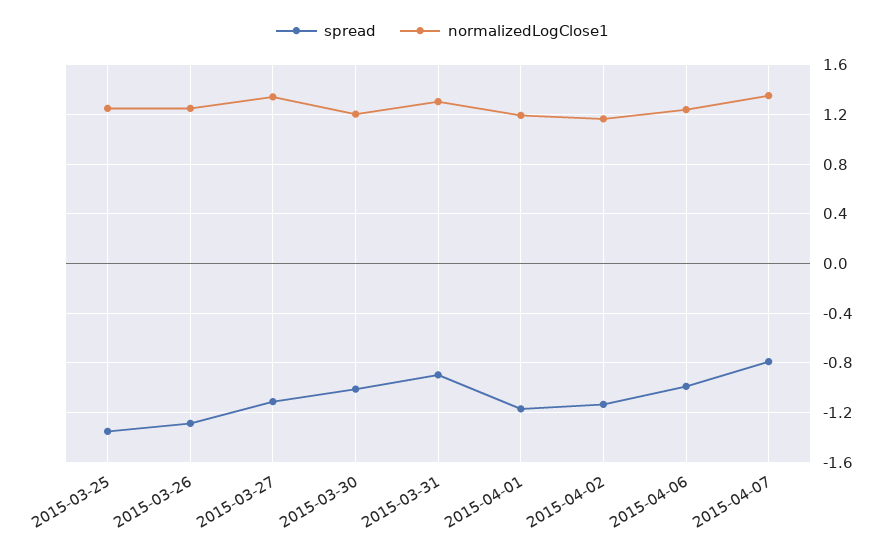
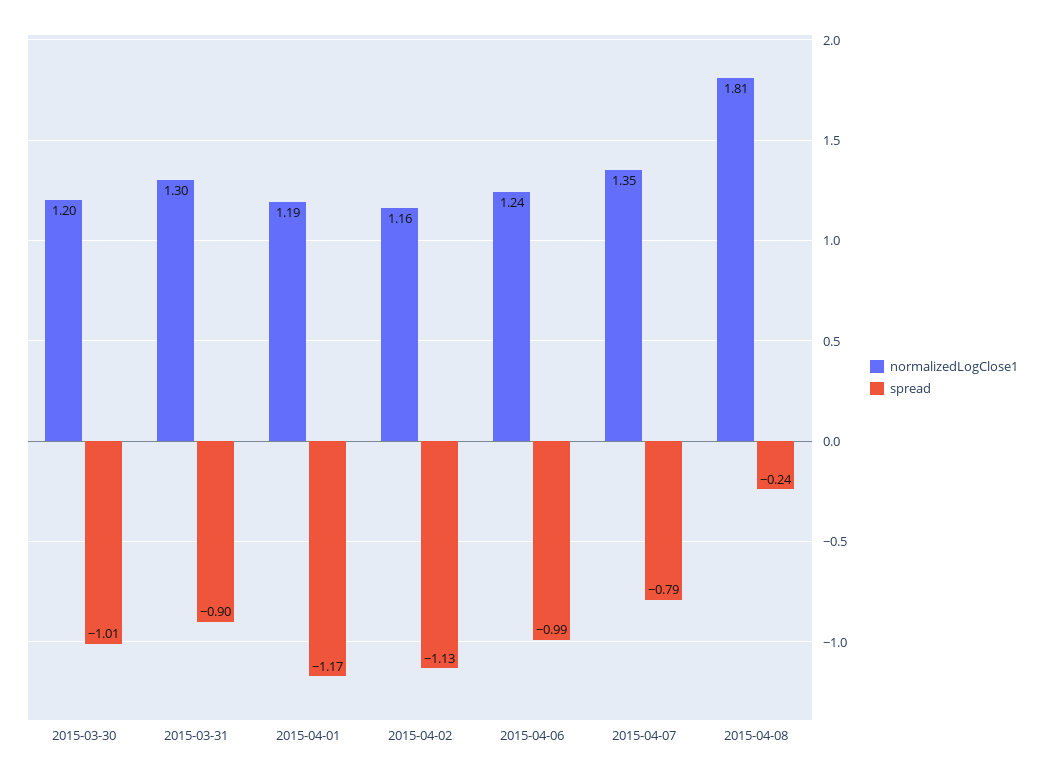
spread, 2015-03-25: -1.35 -> none
normalizedLogClose1, 2015-03-25: 1.25 -> none
spread, 2015-03-26: -1.3 -> none
normalizedLogClose1, 2015-03-26: 1.25 -> none
spread, 2015-03-27: -1.1 -> none
normalizedLogClose1, 2015-03-27: 1.35 -> none
normalizedLogClose1, 2015-04-08: none -> 1.81
spread, 2015-04-08: none -> -0.24

